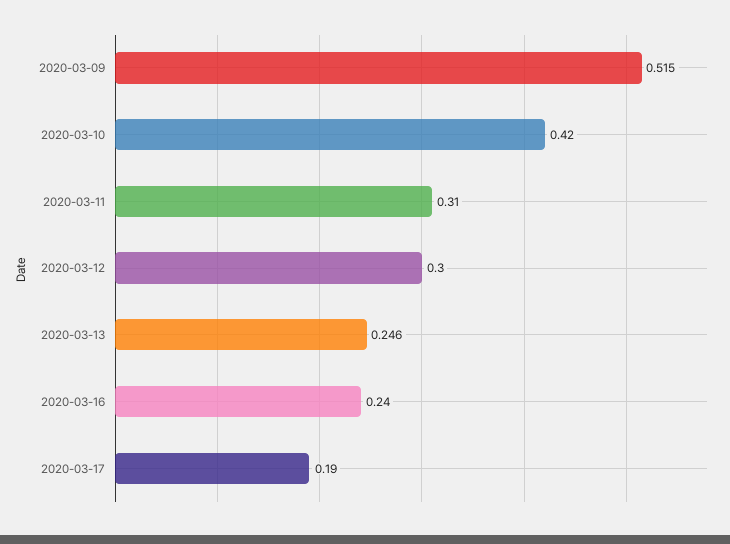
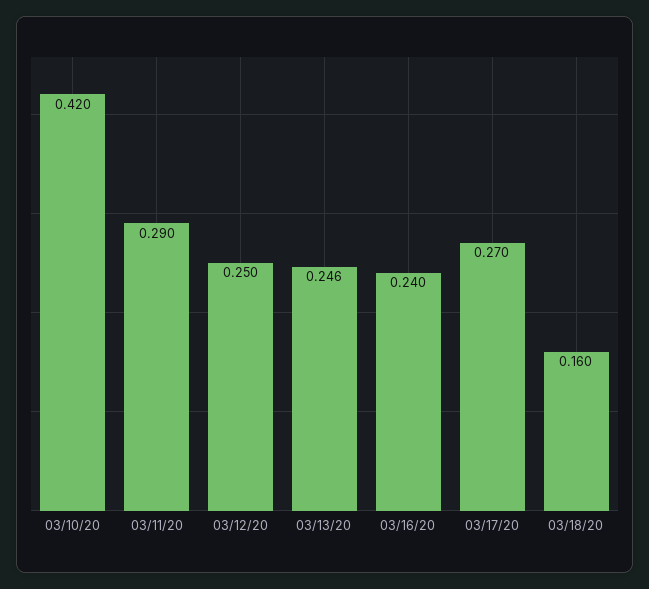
2020-03-09: 0.515 -> none
2020-03-11: 0.31 -> 0.29
2020-03-12: 0.3 -> 0.25
2020-03-17: 0.19 -> 0.27
03/18/20: none -> 0.16

